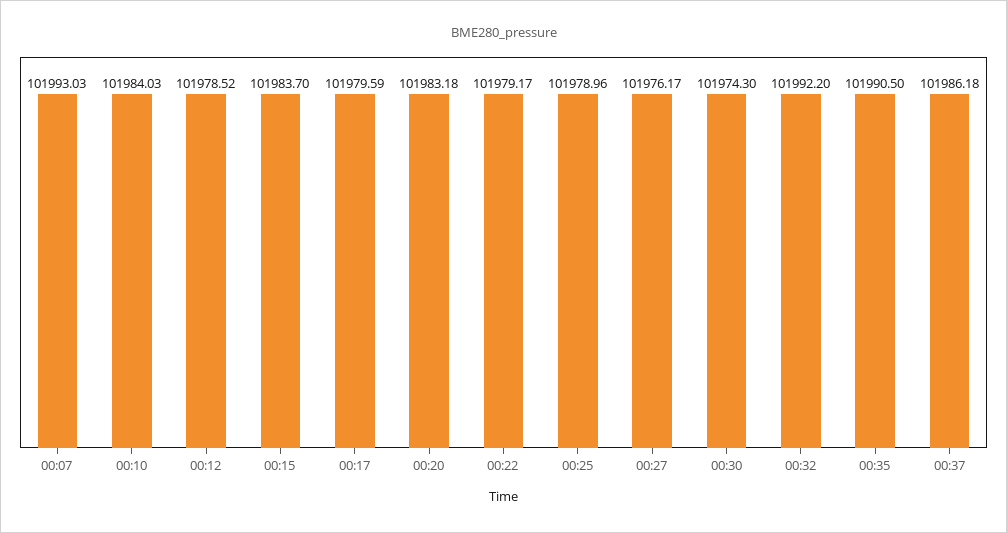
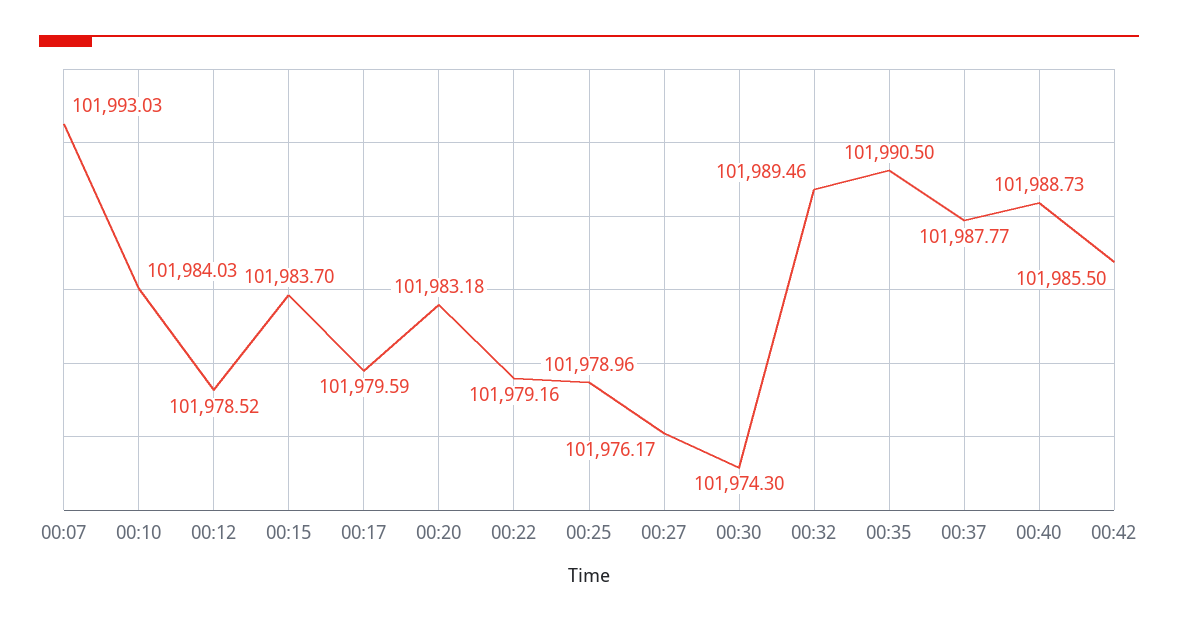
00:22: 101979.17 -> 101979.16
00:32: 101992.2 -> 101989.46
00:37: 101986.18 -> 101987.77
00:40: none -> 101988.73
00:42: none -> 101985.5

